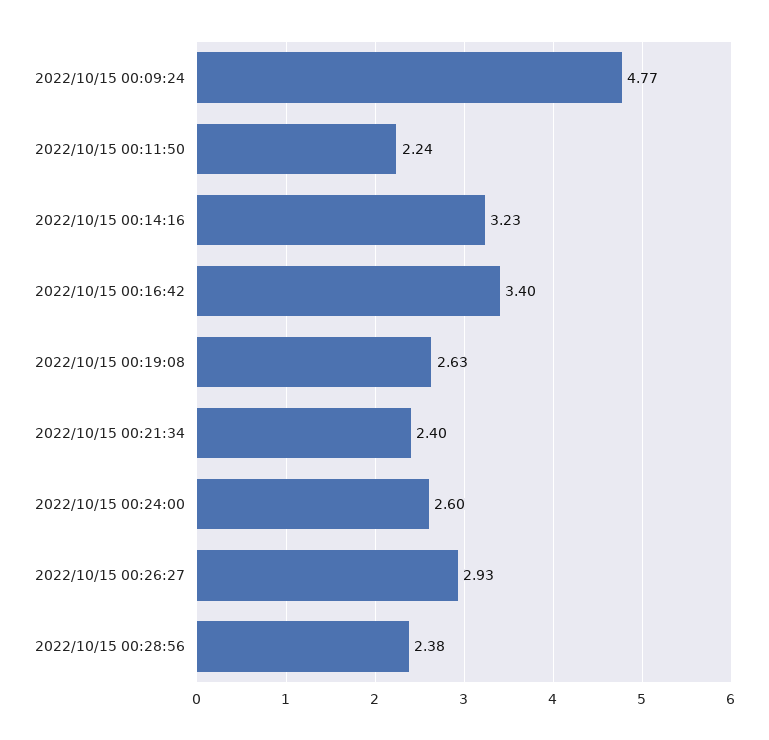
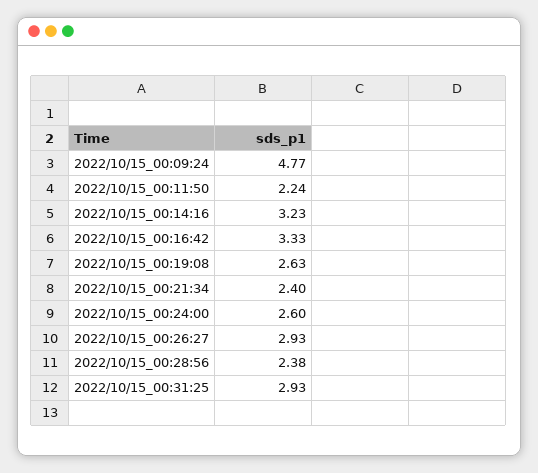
2022/10/15 00:16:42: 3.4 -> 3.33
2022/10/15_00:31:25: none -> 2.93

